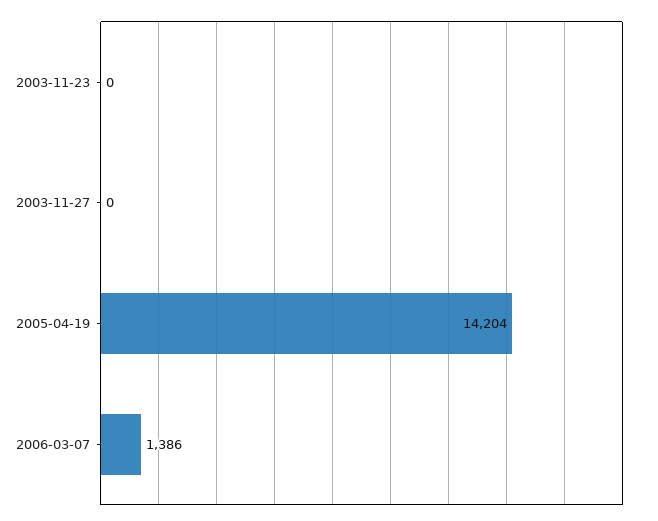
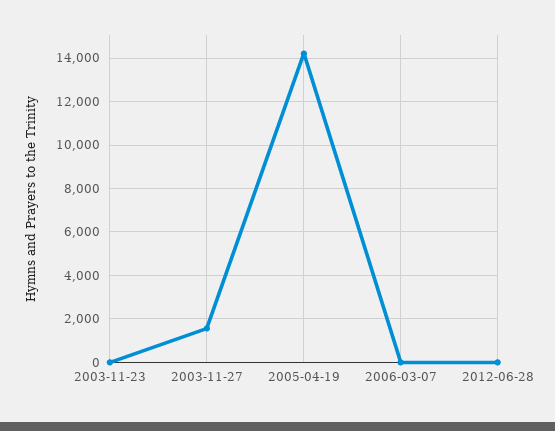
2003-11-27: 0 -> 1500
2006-03-07: 1386 -> 0
2012-06-28: none -> 0

